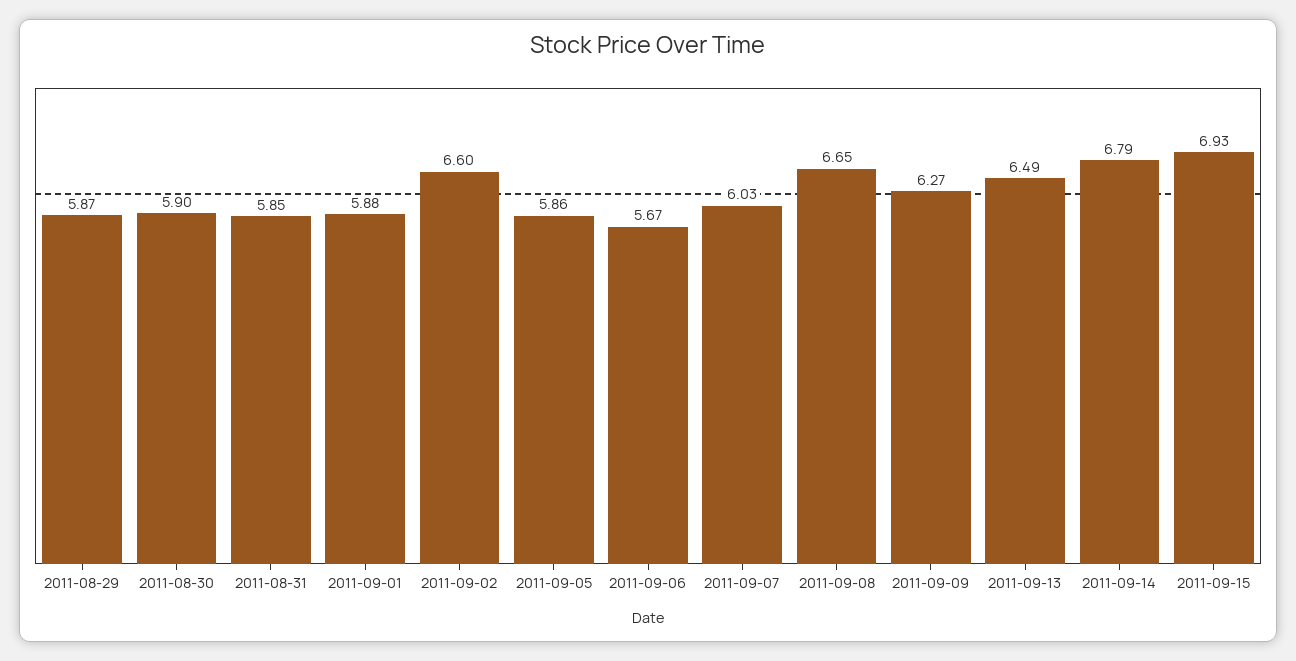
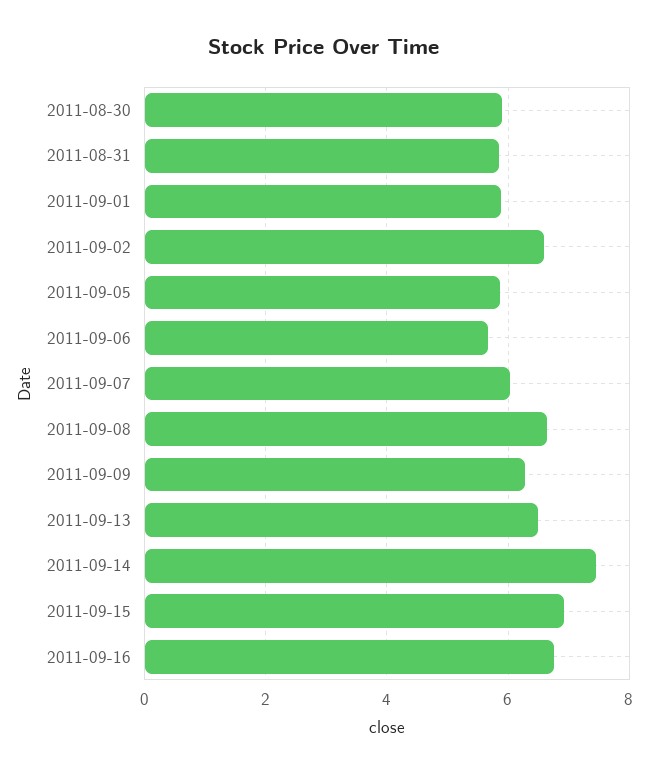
2011-08-29: 5.87 -> none
2011-09-14: 6.79 -> 7.4
2011-09-16: none -> 6.8

